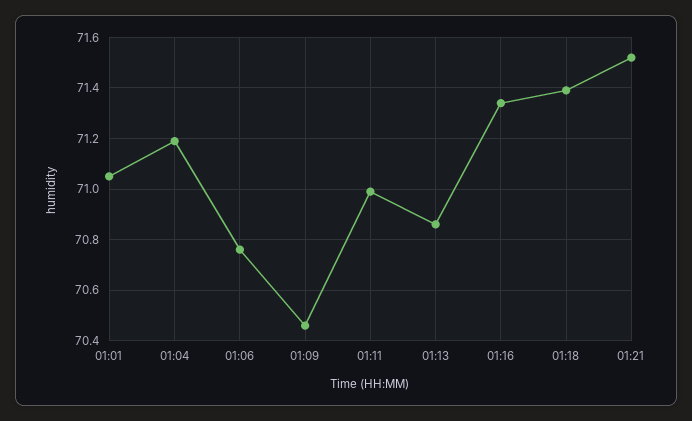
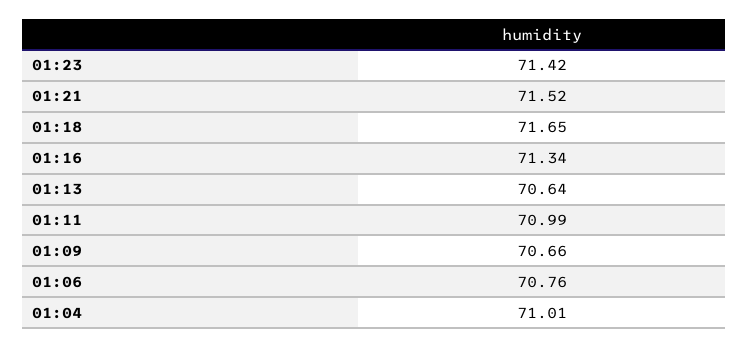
01:01: 71.05 -> none
01:04: 71.2 -> 71.01
01:09: 70.45 -> 70.66
01:13: 70.85 -> 70.64
01:18: 71.4 -> 71.65
01:23: none -> 71.42

